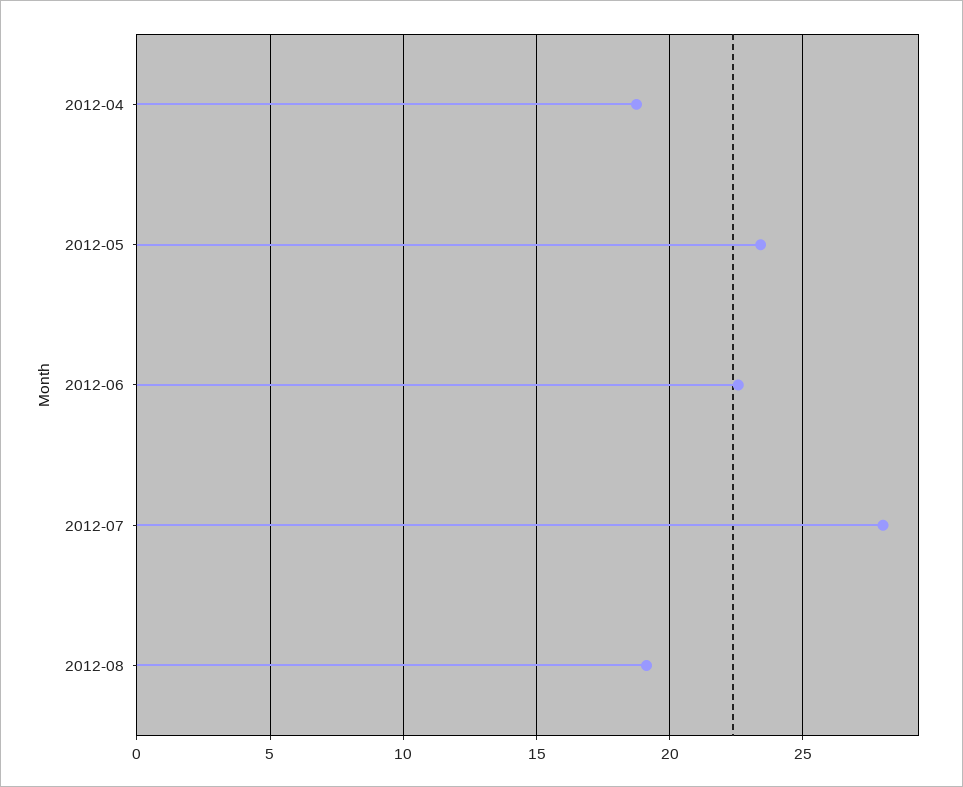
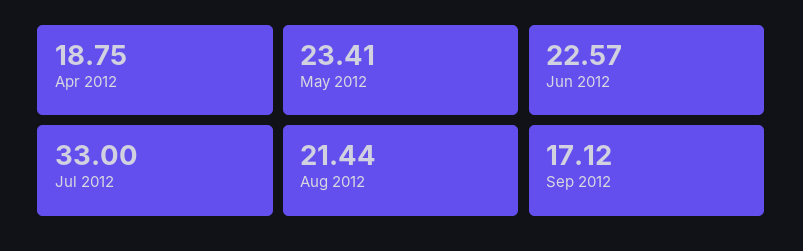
2012-07: 28 -> 33
2012-08: 19 -> 21.44
Sep 2012: none -> 17.12

